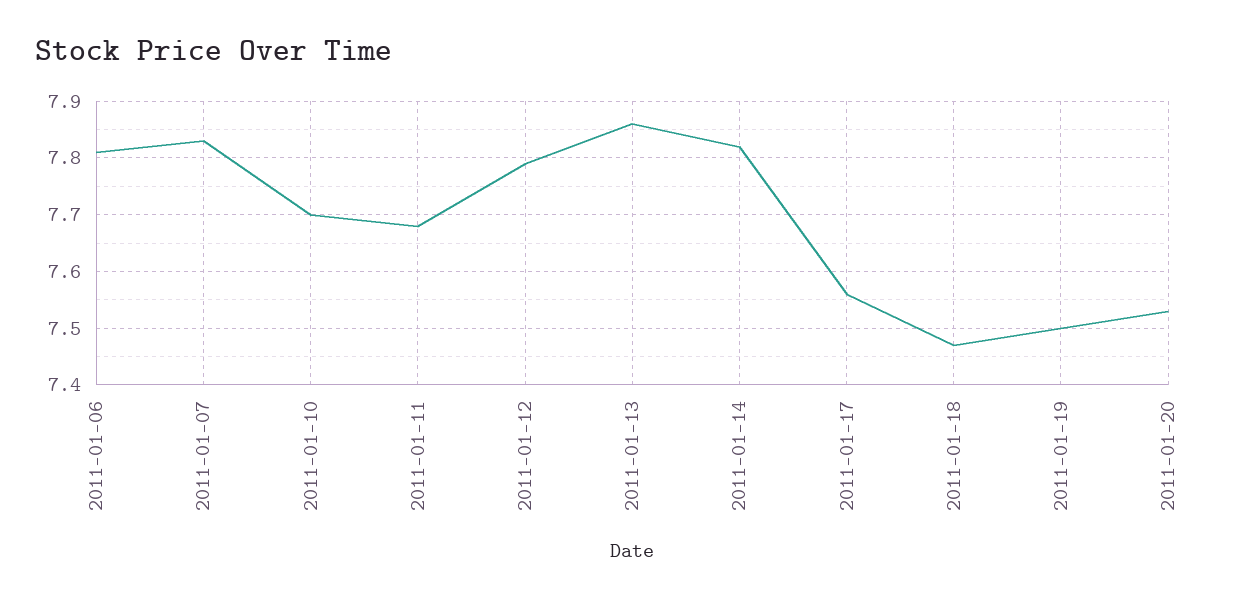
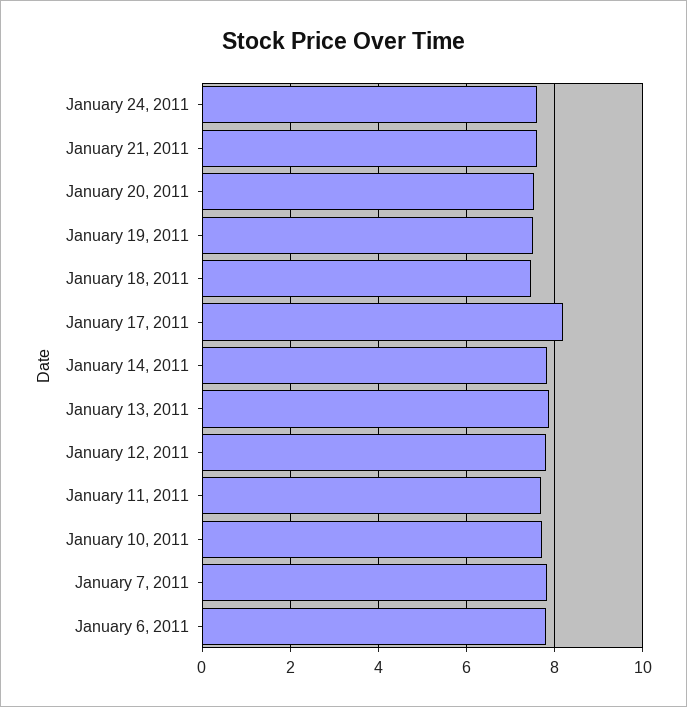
2011-01-17: 7.55 -> 8.2
January 24, 2011: none -> 7.6
January 21, 2011: none -> 7.6

